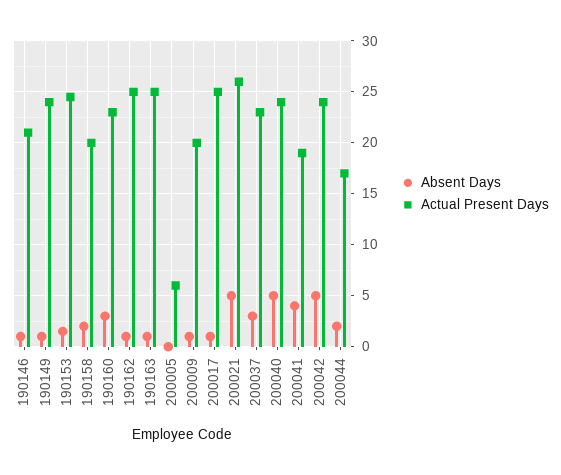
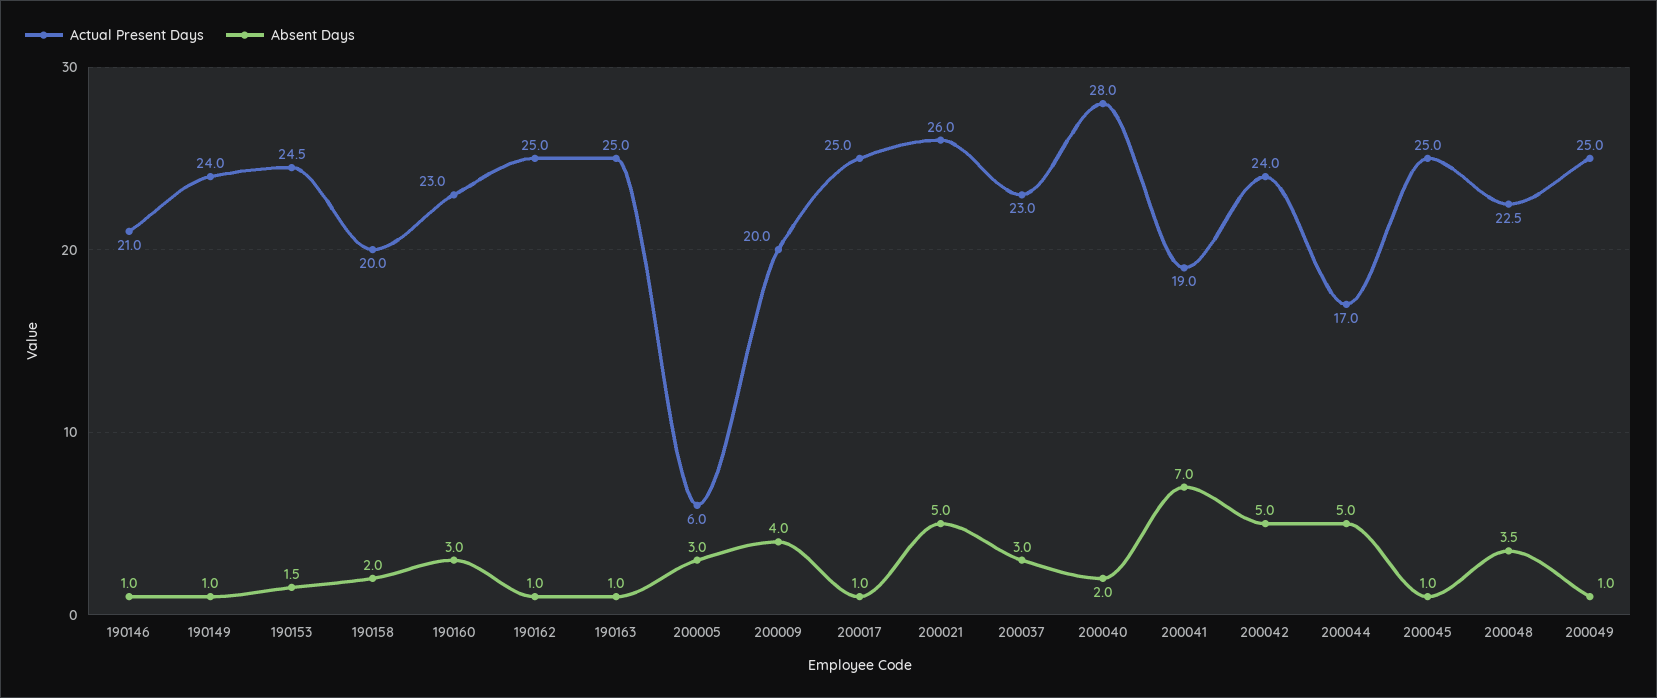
Absent Days, 200005: 0 -> 3
Absent Days, 200009: 1 -> 4
Absent Days, 200040: 5 -> 2
Actual Present Days, 200040: 24 -> 28
Absent Days, 200041: 4 -> 7
Absent Days, 200044: 2 -> 5
Actual Present Days, 200045: none -> 25
Absent Days, 200045: none -> 1
Actual Present Days, 200048: none -> 22.5
Absent Days, 200048: none -> 3.5
Actual Present Days, 200049: none -> 25
Absent Days, 200049: none -> 1

